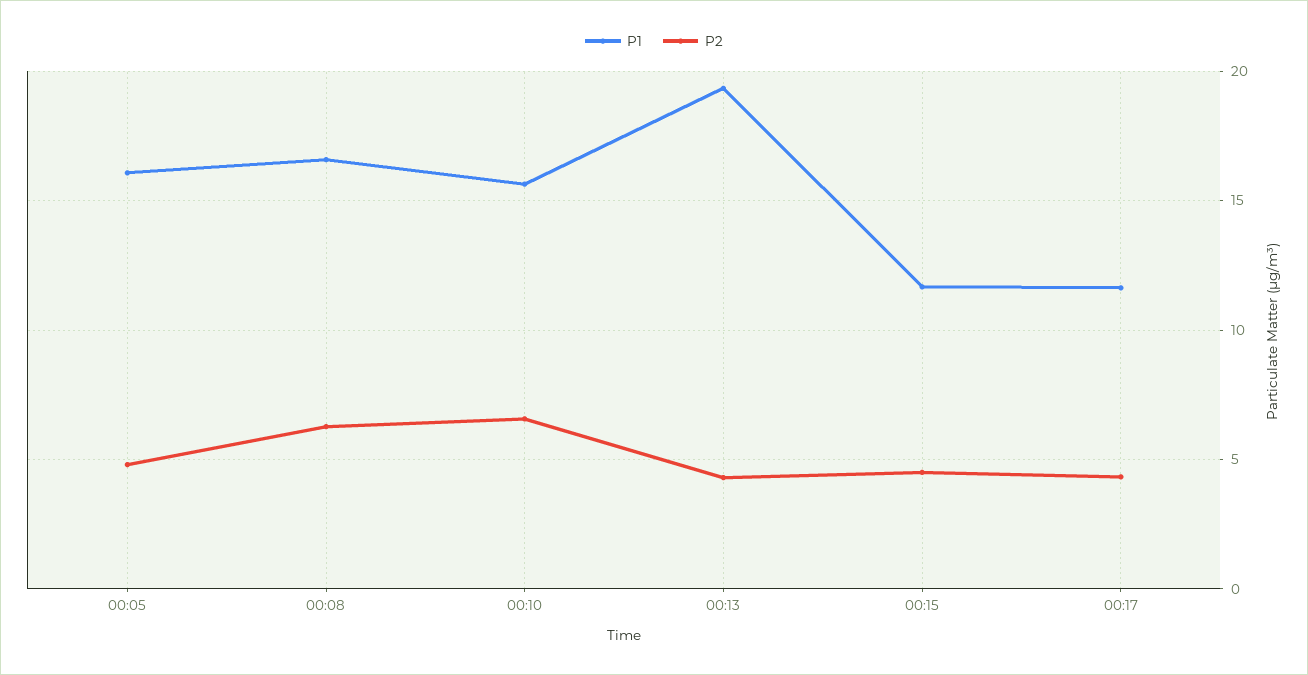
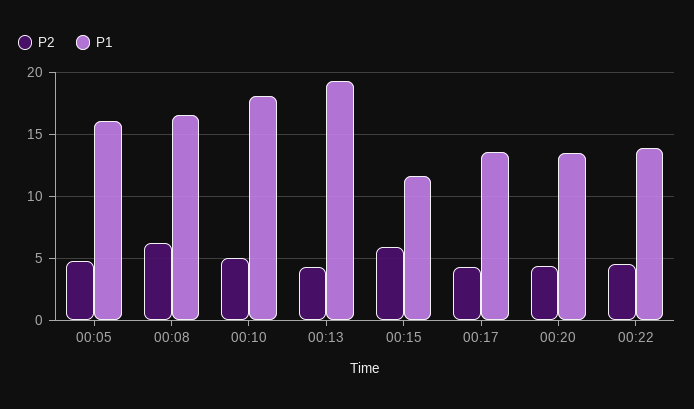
P1, 00:10: 15.5 -> 18
P2, 00:10: 6.5 -> 5
P2, 00:15: 4.5 -> 6
P1, 00:17: 11.5 -> 13.5
P2, 00:20: none -> 4.5
P1, 00:20: none -> 13.5
P2, 00:22: none -> 4.5
P1, 00:22: none -> 14

